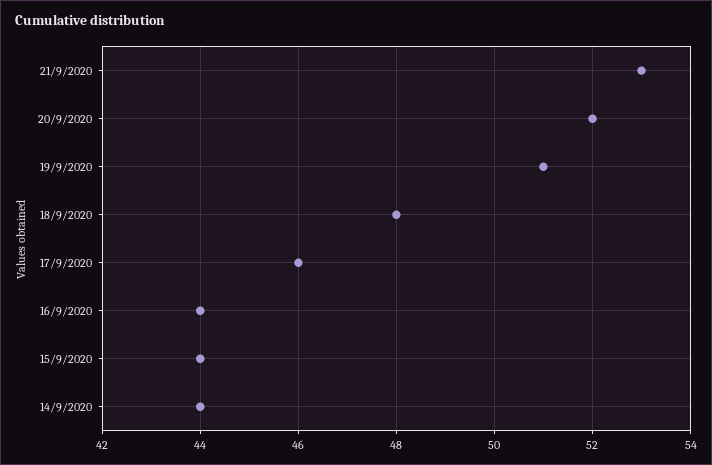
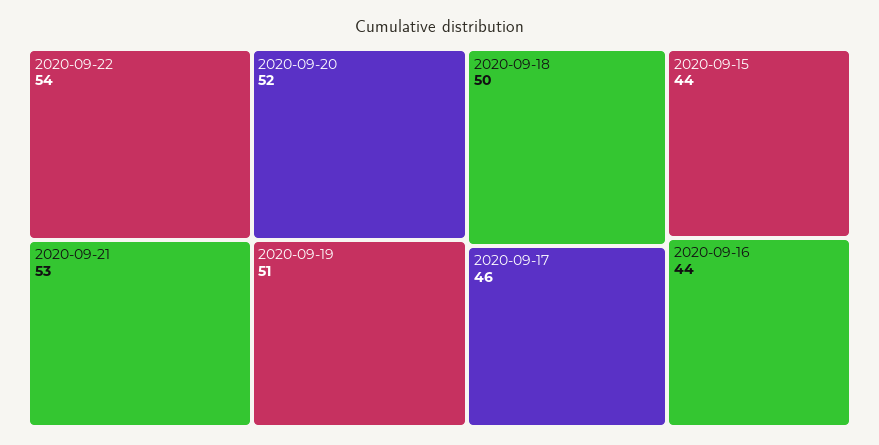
18/9/2020: 48 -> 50
14/9/2020: 44 -> none
2020-09-22: none -> 54

